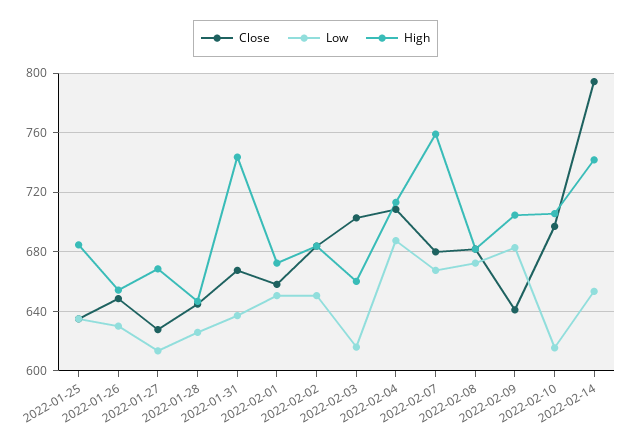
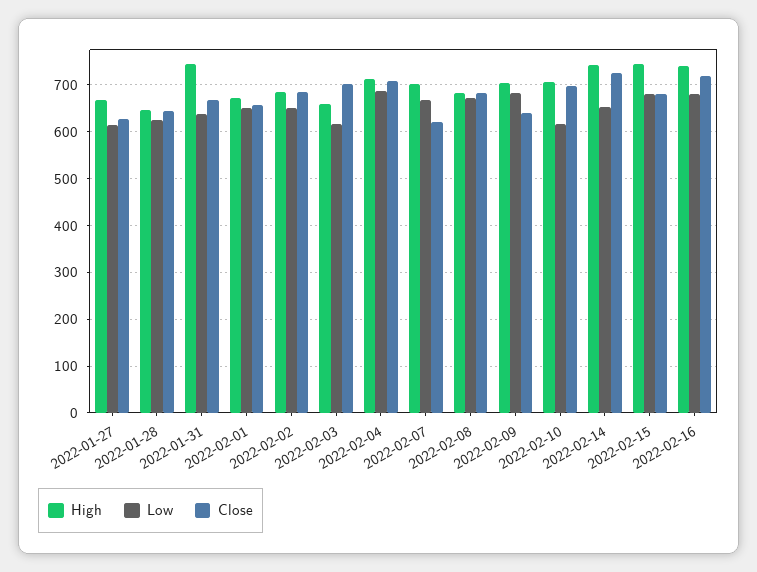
Close, 2022-01-25: 635 -> none
Low, 2022-01-25: 635 -> none
High, 2022-01-25: 685 -> none
Close, 2022-01-26: 650 -> none
Low, 2022-01-26: 630 -> none
High, 2022-01-26: 655 -> none
Close, 2022-02-07: 680 -> 620
High, 2022-02-07: 760 -> 700
Close, 2022-02-14: 795 -> 720
High, 2022-02-15: none -> 740
Low, 2022-02-15: none -> 680
Close, 2022-02-15: none -> 680
High, 2022-02-16: none -> 740
Low, 2022-02-16: none -> 680
Close, 2022-02-16: none -> 720

